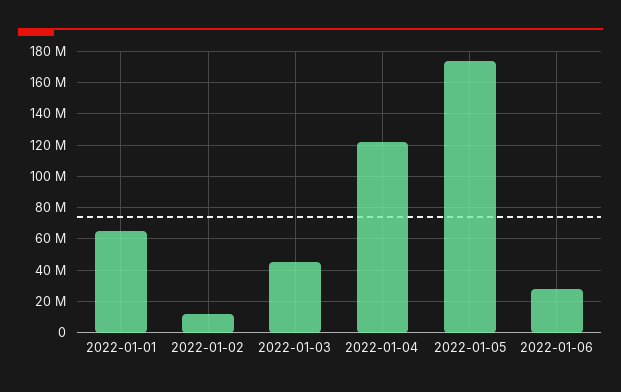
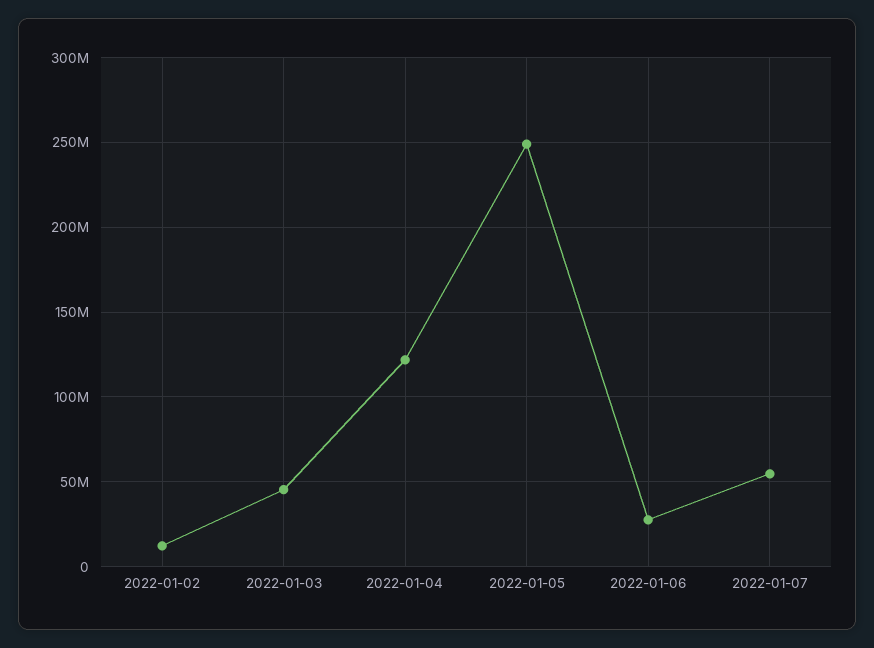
2022-01-01: 65000000 -> none
2022-01-05: 175000000 -> 250000000
2022-01-07: none -> 55000000

